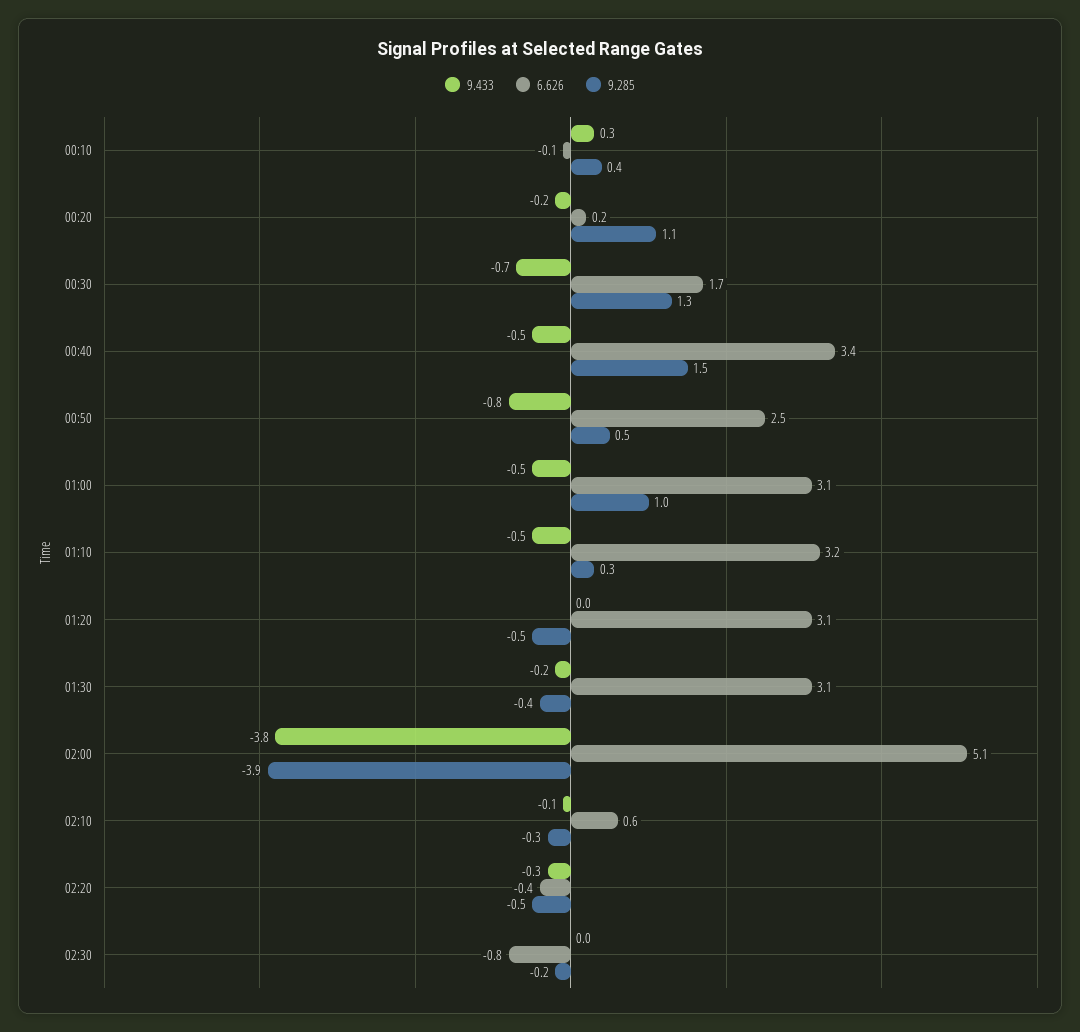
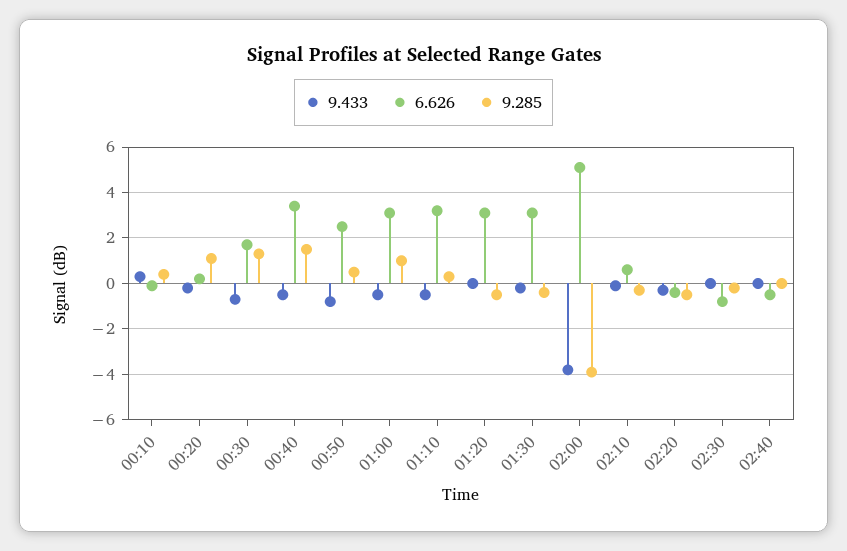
9.433, 02:40: none -> 0
6.626, 02:40: none -> -0.5
9.285, 02:40: none -> 0

